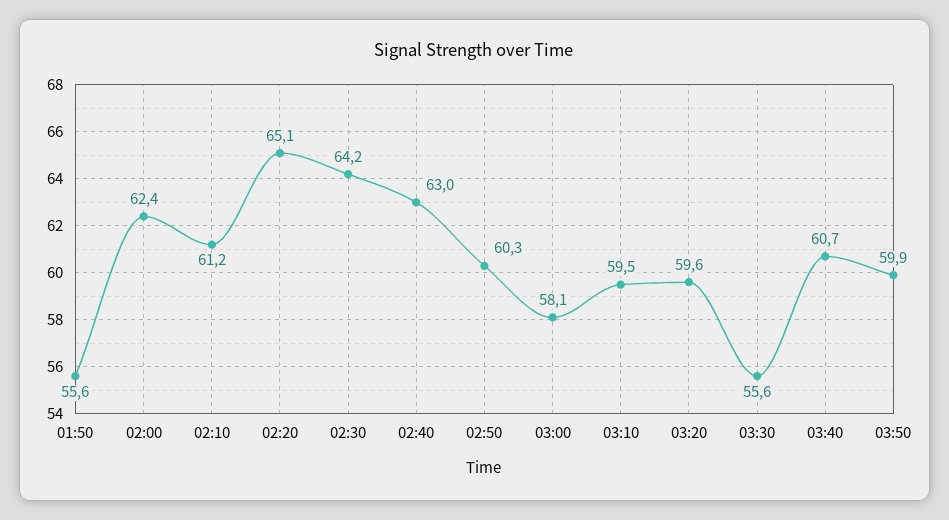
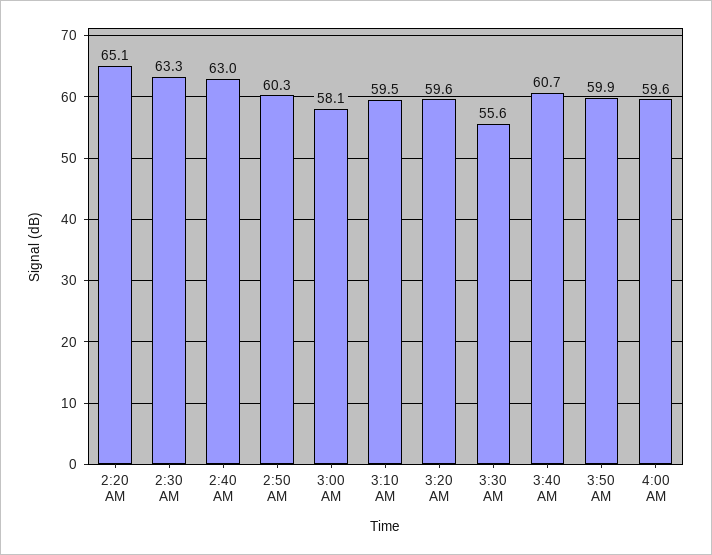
01:50: 55.6 -> none
02:00: 62.4 -> none
02:10: 61.2 -> none
02:30: 64.2 -> 63.3
4:00 AM: none -> 59.6

